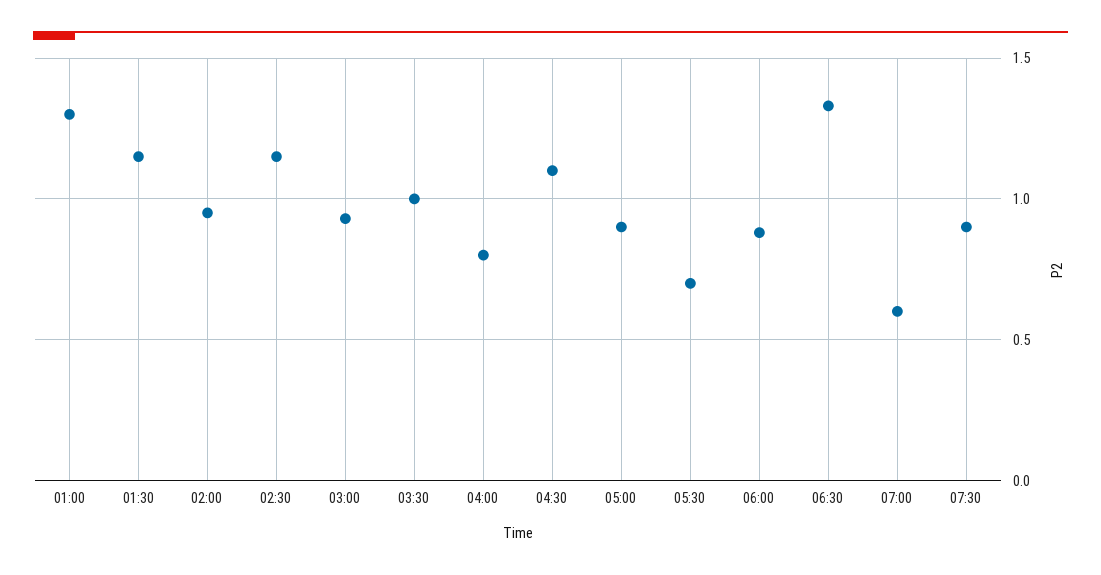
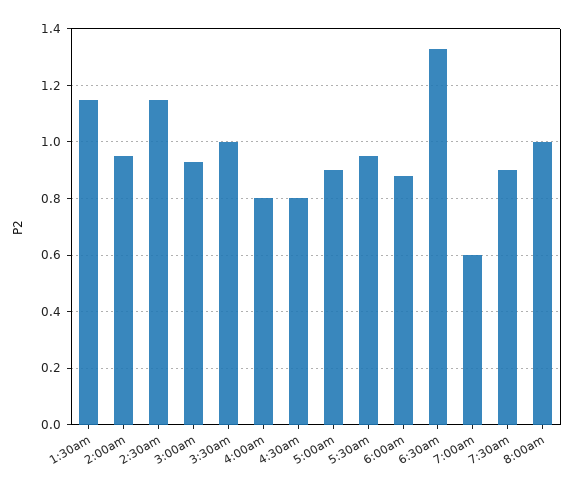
01:00: 1.3 -> none
04:30: 1.1 -> 0.8
05:30: 0.7 -> 0.95
8:00am: none -> 1

